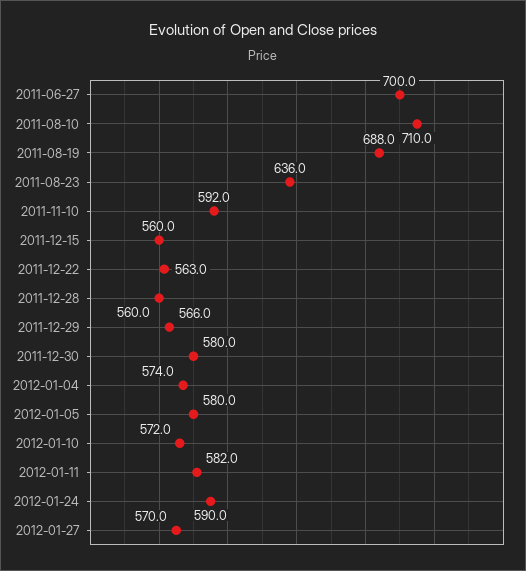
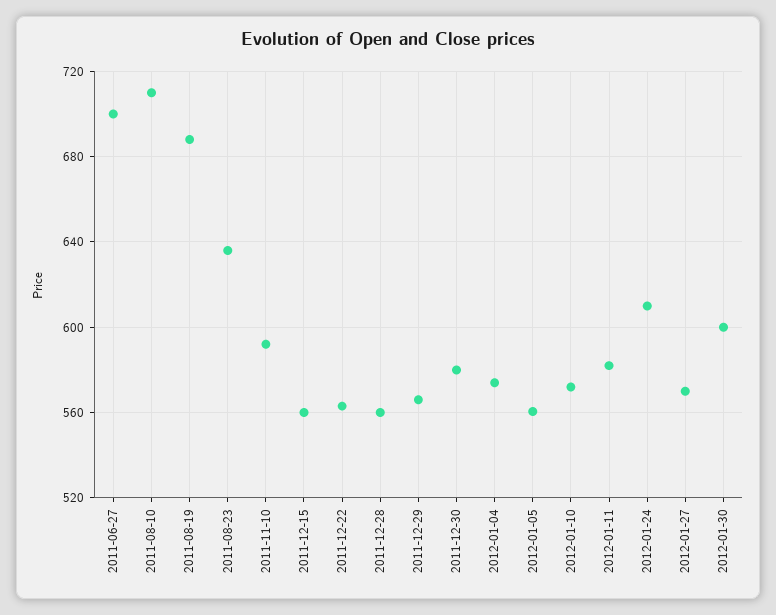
2012-01-05: 580 -> 560
2012-01-24: 590 -> 610
2012-01-30: none -> 600

